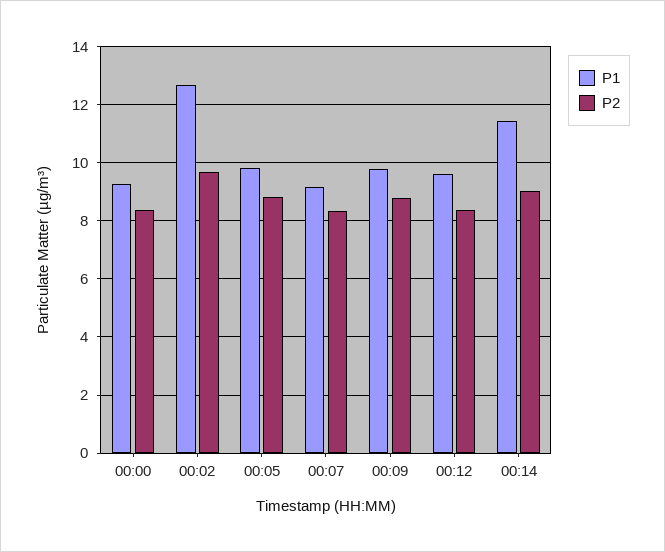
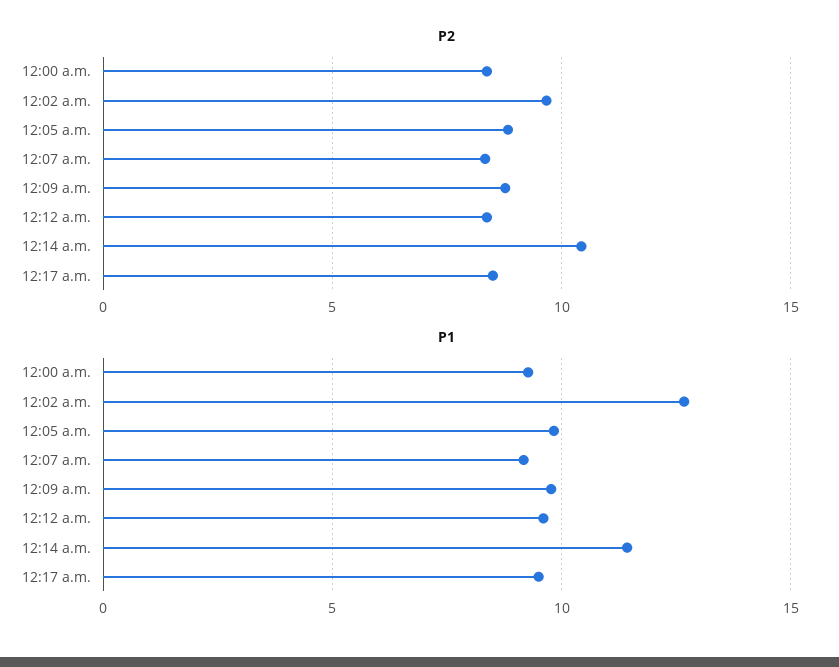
P2, 00:14: 9 -> 10.5
P2, 12:17 a.m.: none -> 8.5
P1, 12:17 a.m.: none -> 9.5

